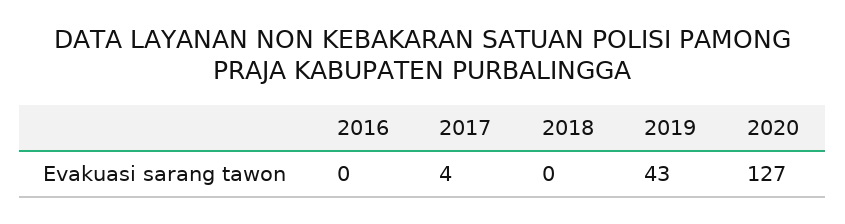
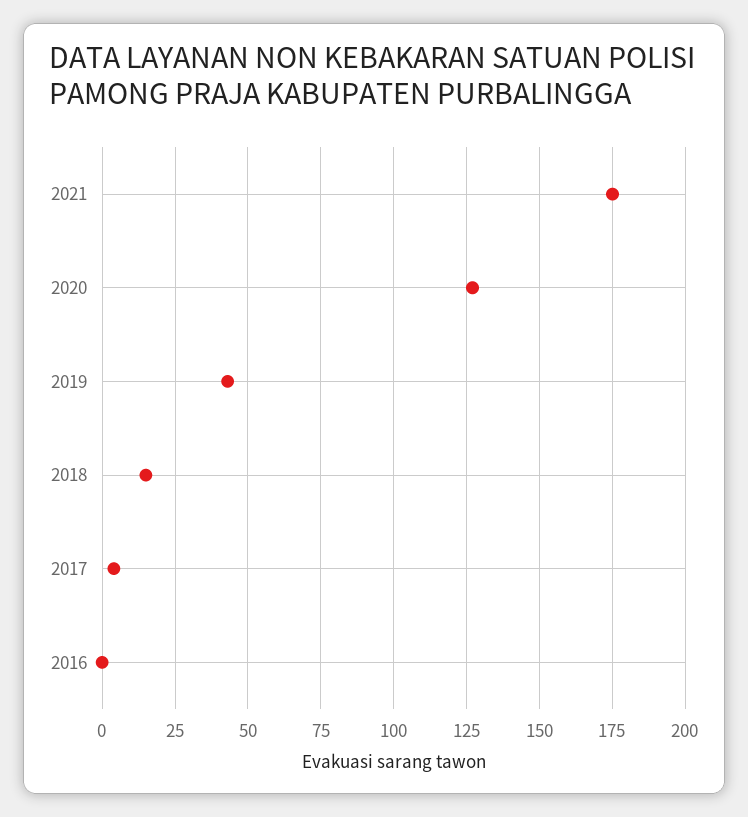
2018: 0 -> 15
2021: none -> 175

